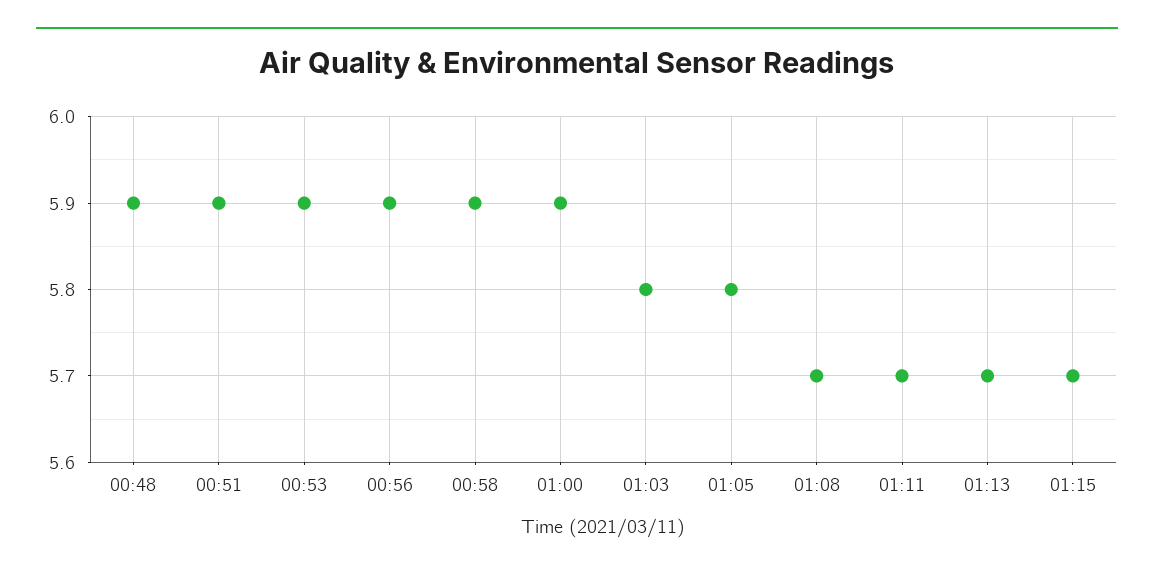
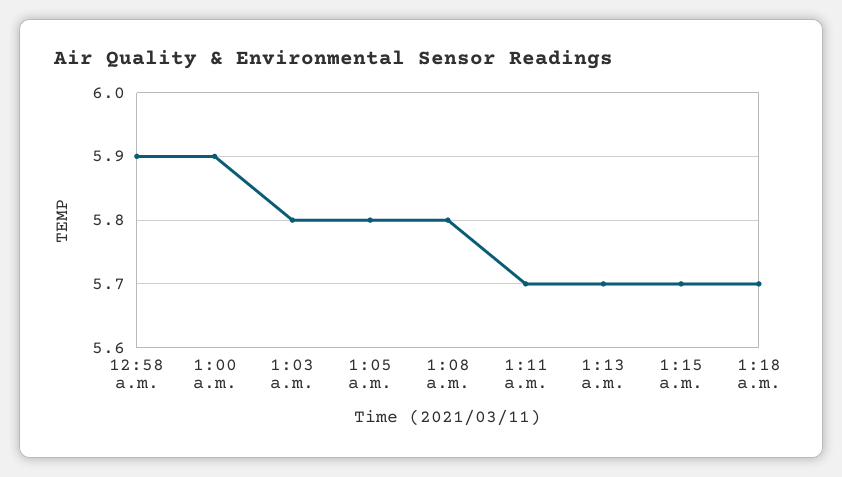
00:48: 5.9 -> none
00:51: 5.9 -> none
00:53: 5.9 -> none
00:56: 5.9 -> none
01:08: 5.7 -> 5.8
1:18 a.m.: none -> 5.7

